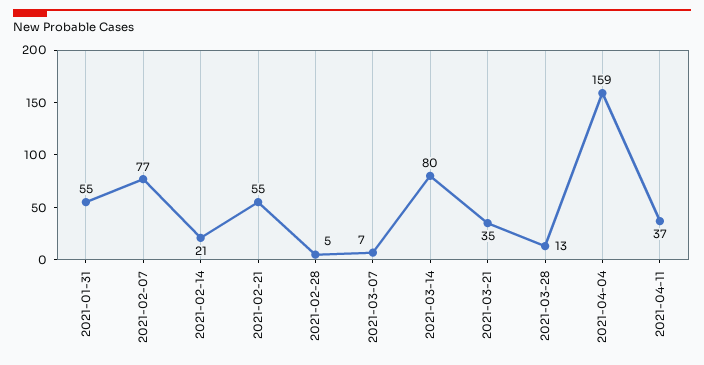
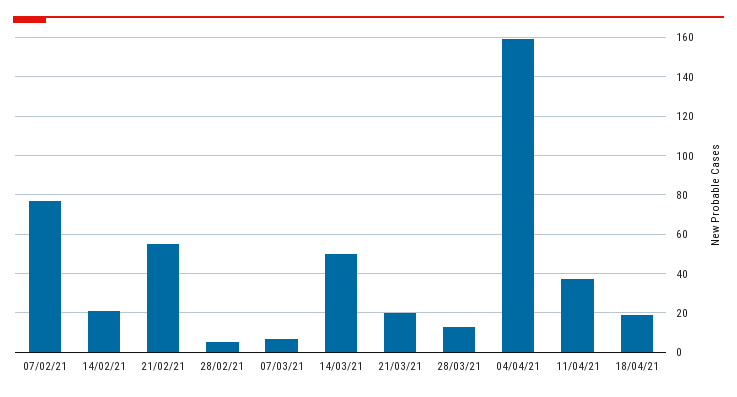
2021-01-31: 55 -> none
2021-03-14: 80 -> 50
2021-03-21: 35 -> 20
18/04/21: none -> 20

